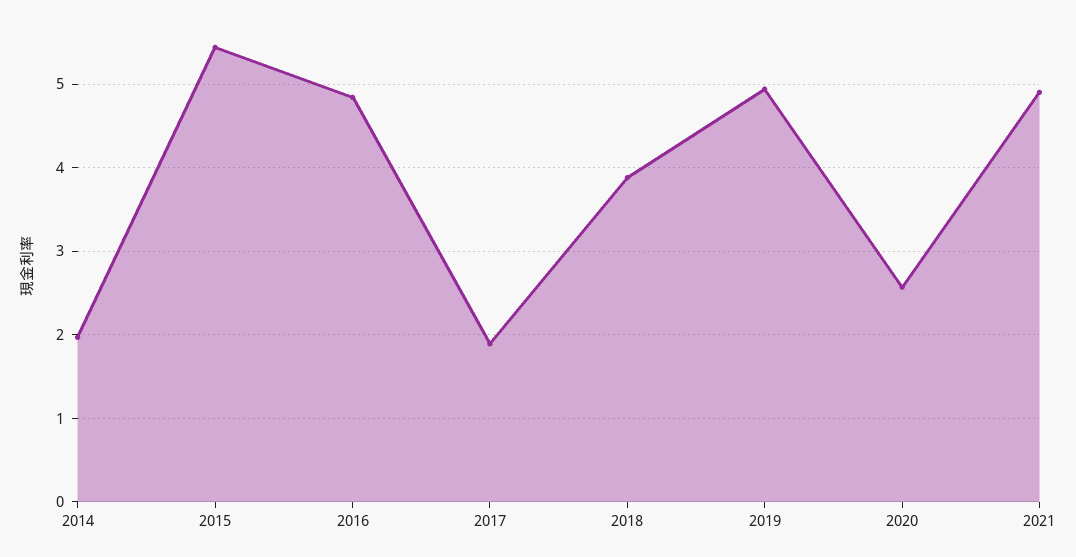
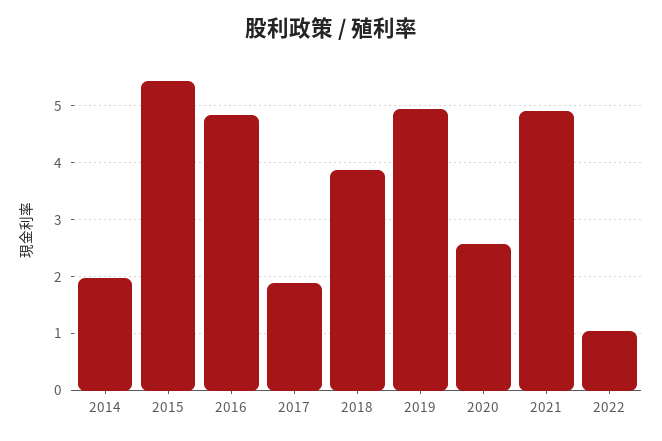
2022: none -> 1

